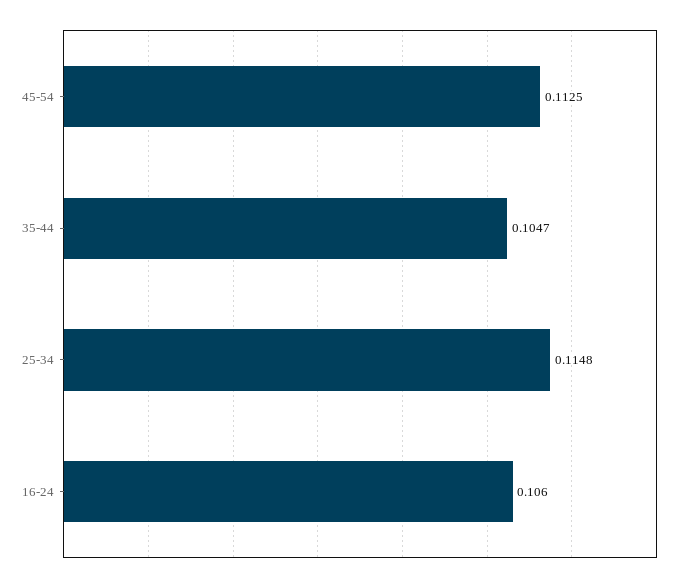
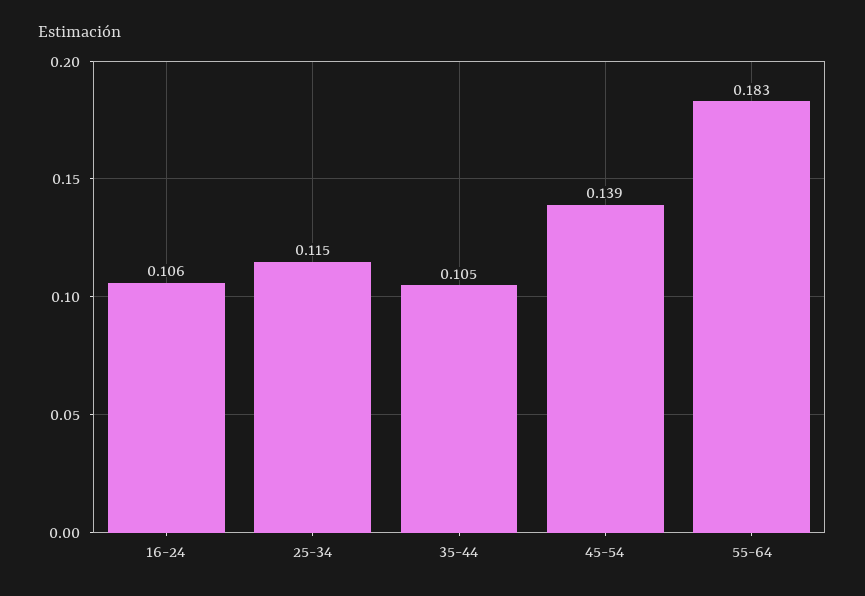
45-54: 0.1125 -> 0.139
55-64: none -> 0.183

